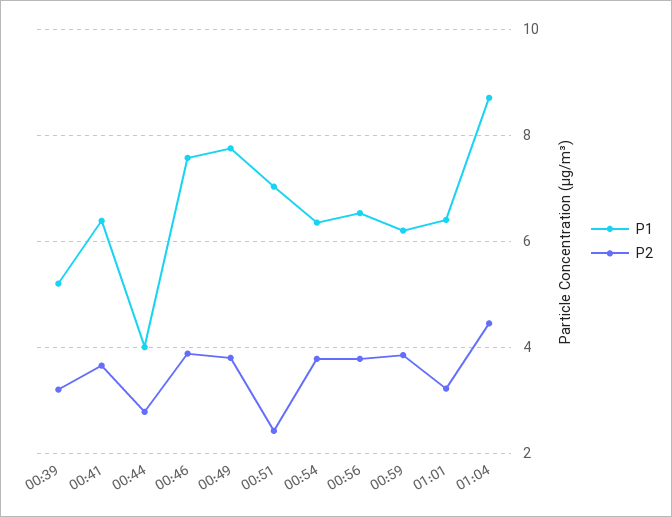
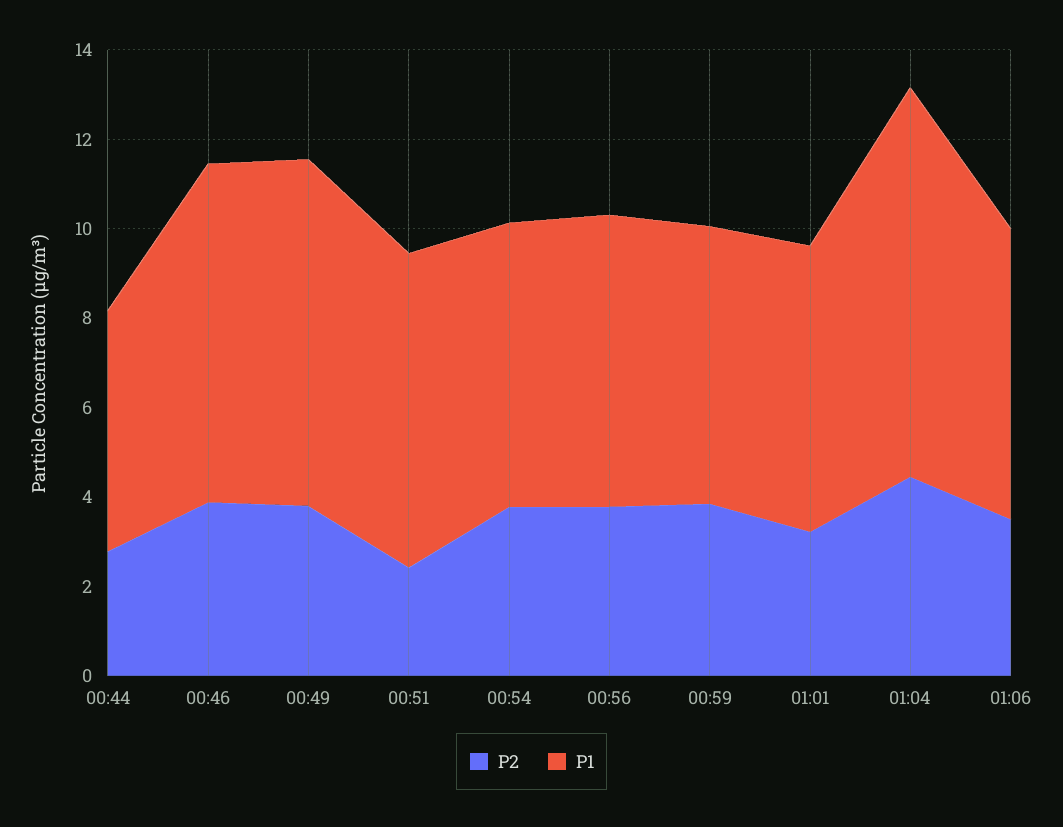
P1, 00:39: 5.2 -> none
P2, 00:39: 3.2 -> none
P1, 00:41: 6.4 -> none
P2, 00:41: 3.6 -> none
P1, 00:44: 4 -> 5.5
P2, 01:06: none -> 3.5
P1, 01:06: none -> 6.5

